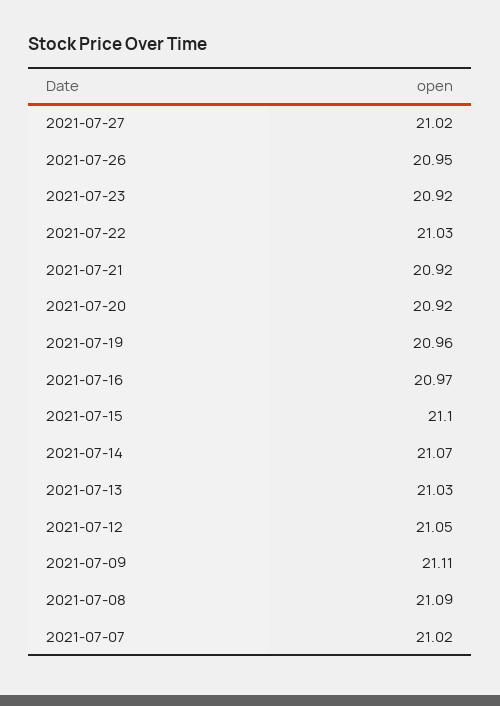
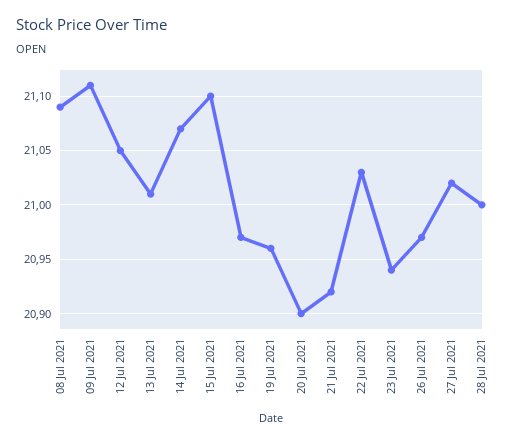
2021-07-26: 20.95 -> 20.97
2021-07-23: 20.92 -> 20.94
2021-07-20: 20.92 -> 20.9
2021-07-13: 21.03 -> 21.01
2021-07-07: 21.02 -> none
28 Jul 2021: none -> 21

